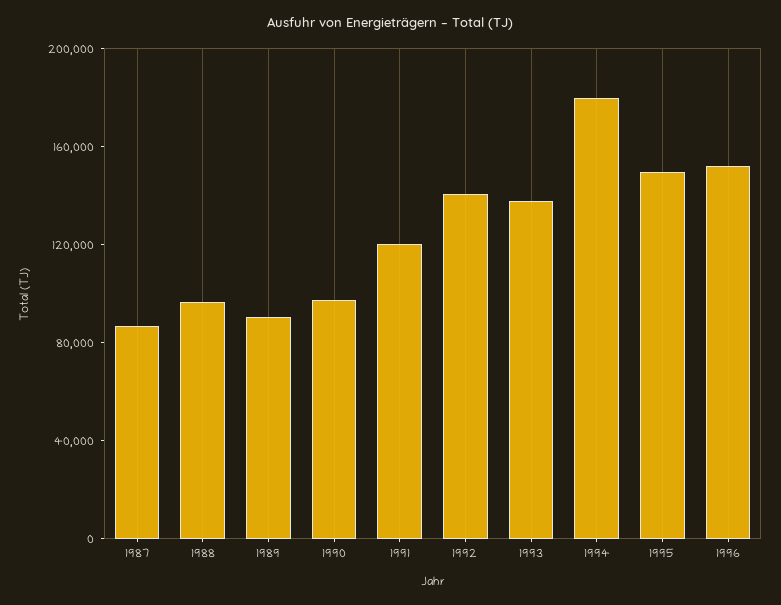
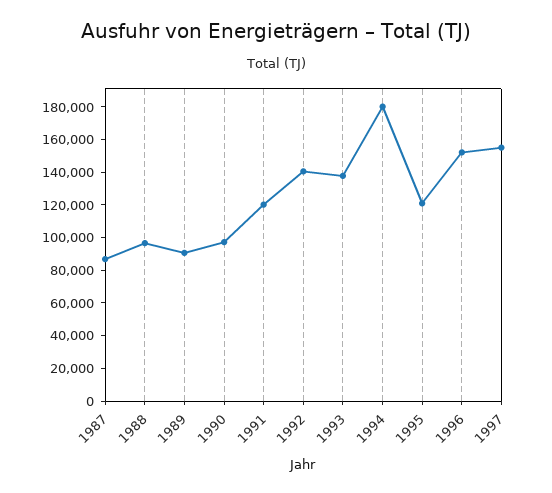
1995: 150000 -> 120000
1997: none -> 155000

